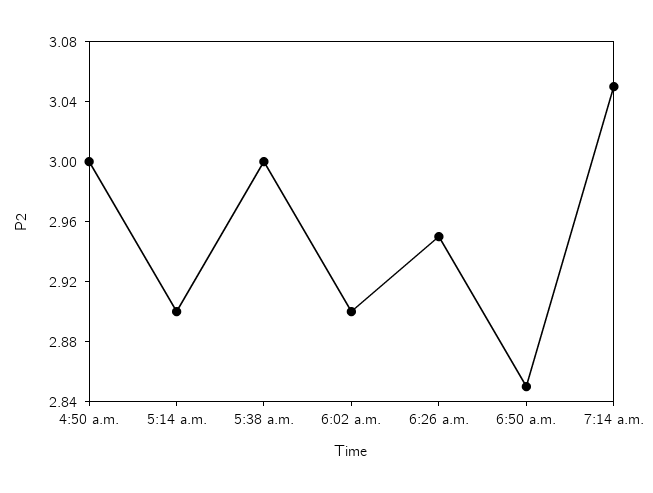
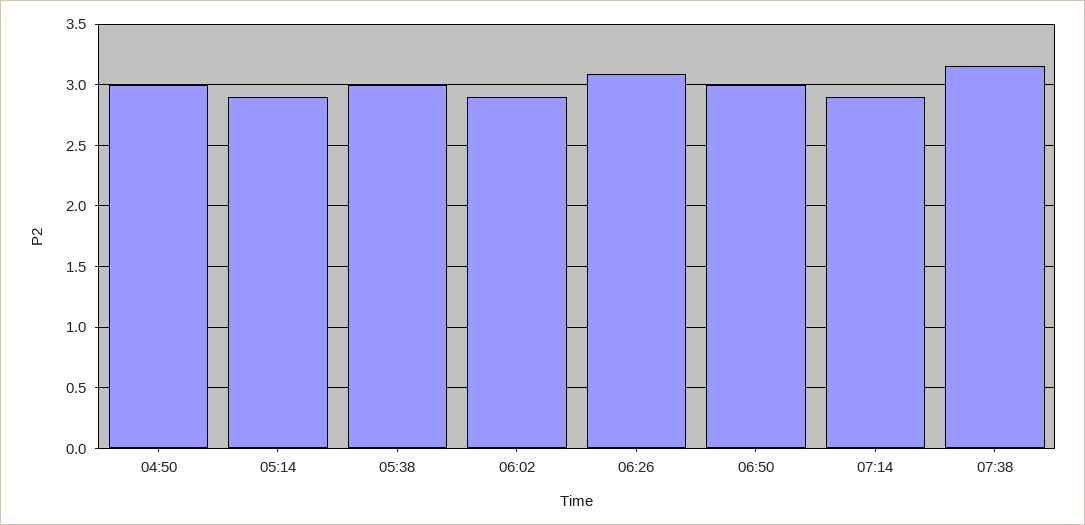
6:26 a.m.: 2.95 -> 3.1
6:50 a.m.: 2.85 -> 3
7:14 a.m.: 3.05 -> 2.9
07:38: none -> 3.15

